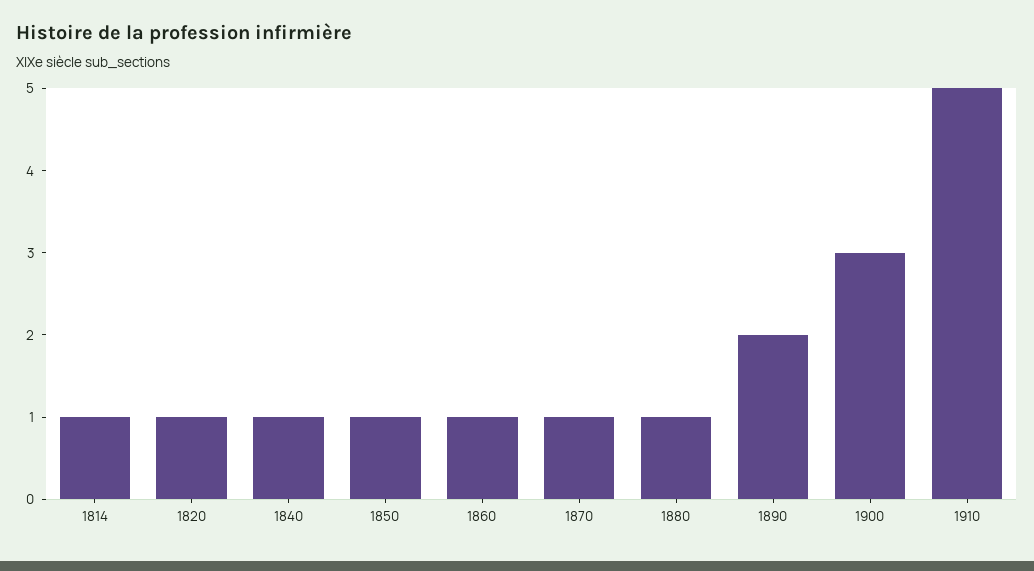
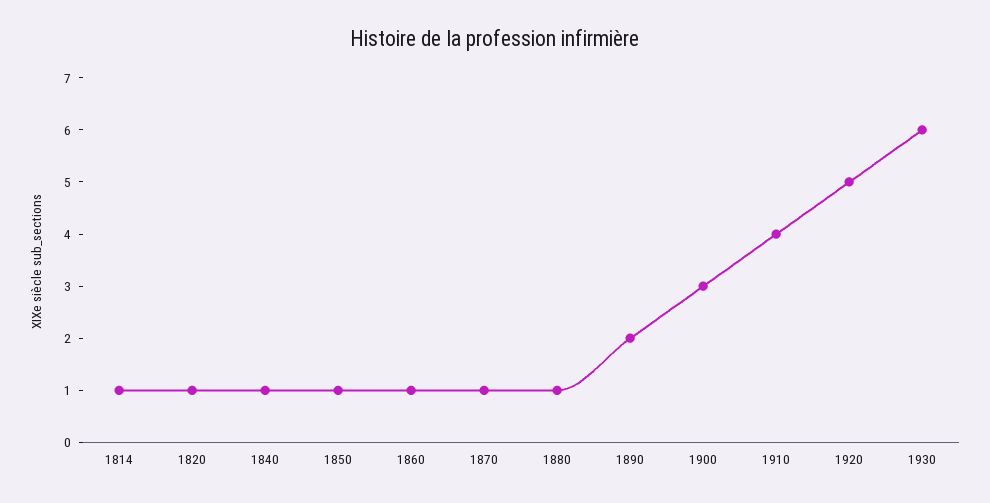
1910: 5 -> 4
1920: none -> 5
1930: none -> 6

